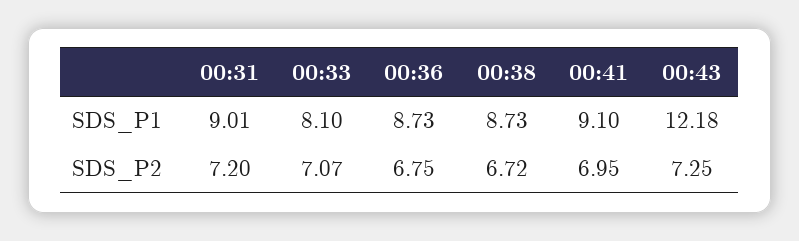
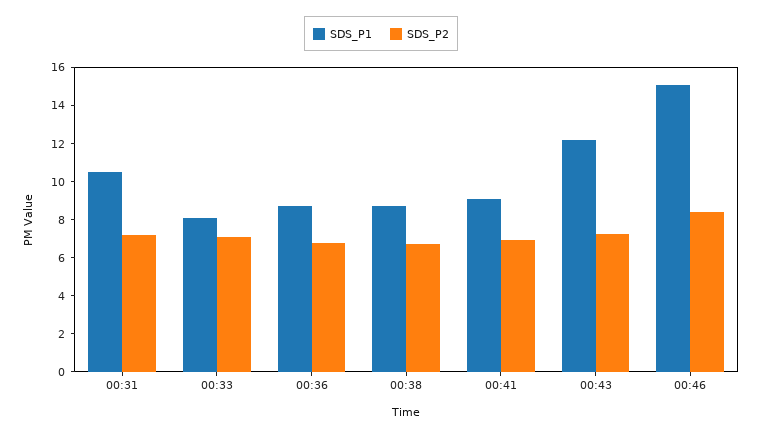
SDS_P1, 00:31: 9.01 -> 10.5
SDS_P1, 00:46: none -> 15
SDS_P2, 00:46: none -> 8.5

